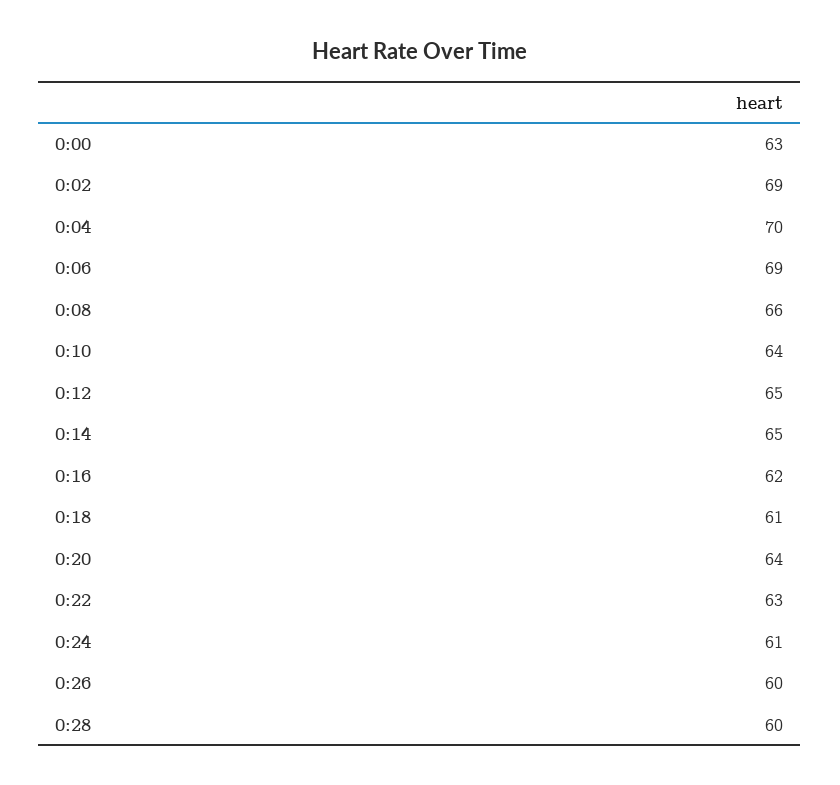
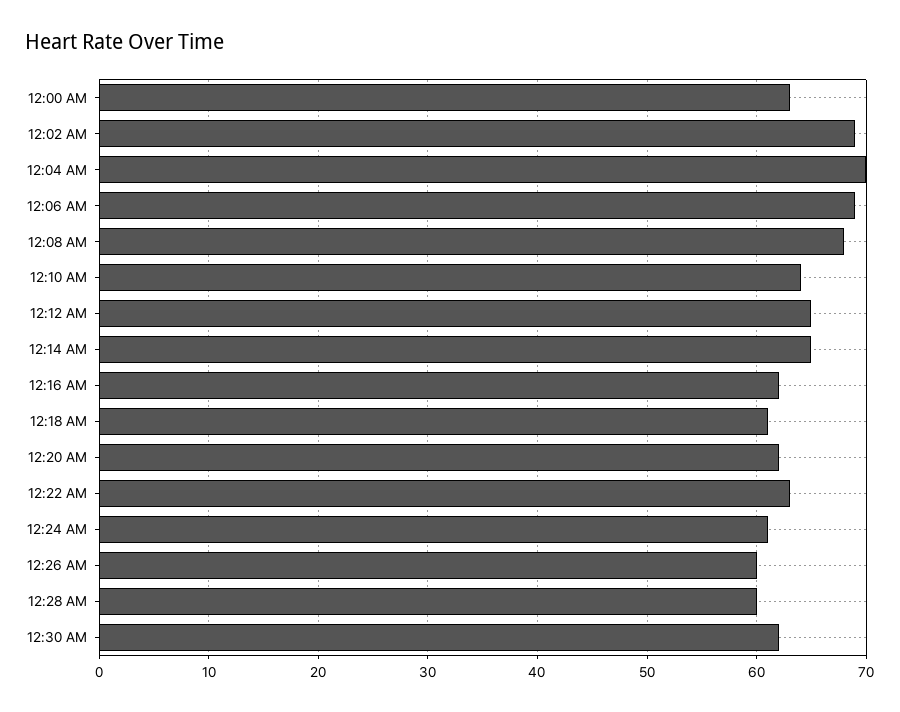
0:08: 66 -> 68
0:20: 64 -> 62
12:30 AM: none -> 62

